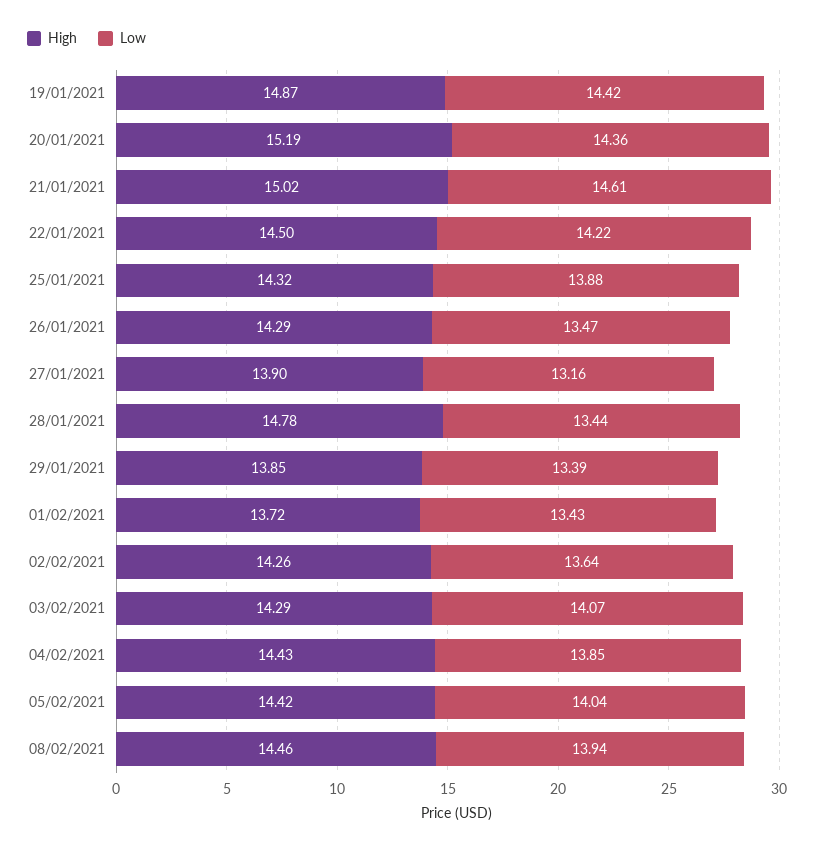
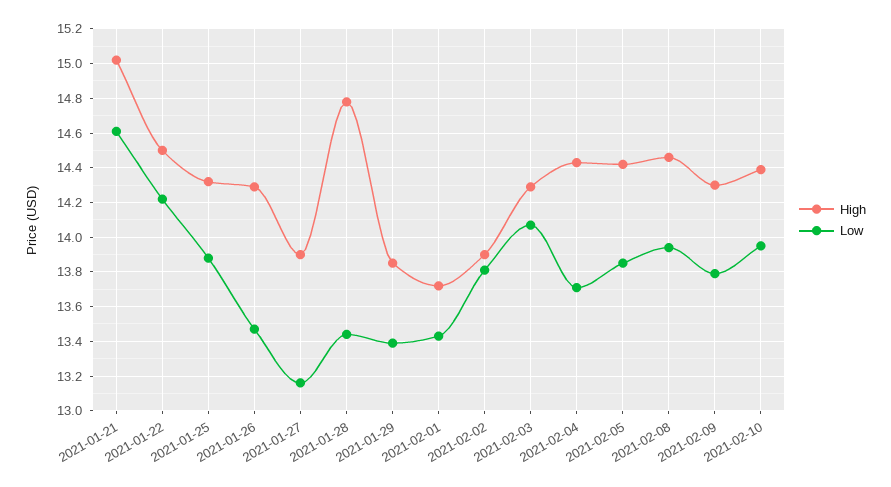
High, 19/01/2021: 14.87 -> none
Low, 19/01/2021: 14.42 -> none
High, 20/01/2021: 15.19 -> none
Low, 20/01/2021: 14.36 -> none
High, 02/02/2021: 14.26 -> 13.9
Low, 02/02/2021: 13.64 -> 13.8
Low, 04/02/2021: 13.85 -> 13.7
Low, 05/02/2021: 14.04 -> 13.85
High, 2021-02-09: none -> 14.3
Low, 2021-02-09: none -> 13.8
High, 2021-02-10: none -> 14.4
Low, 2021-02-10: none -> 13.95

